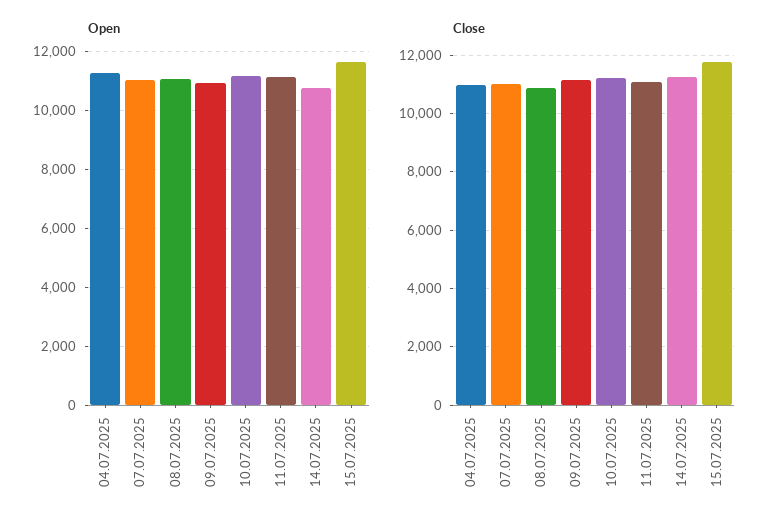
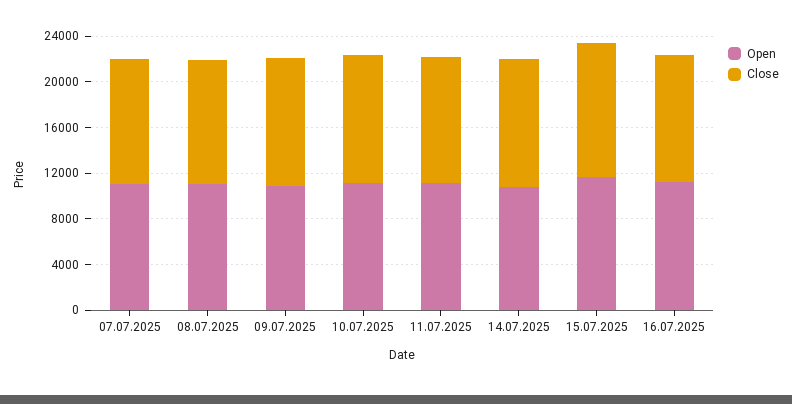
Open, 04.07.2025: 11250 -> none
Close, 04.07.2025: 11000 -> none
Open, 16.07.2025: none -> 11000
Close, 16.07.2025: none -> 11000

